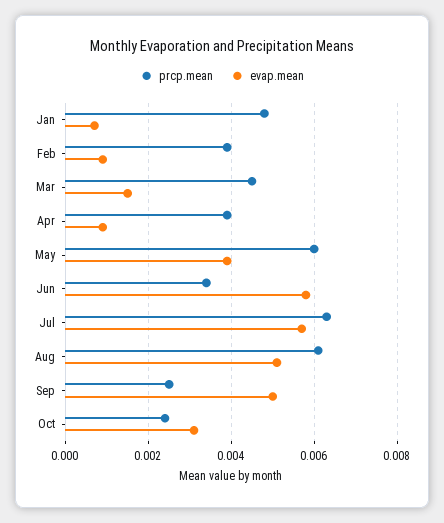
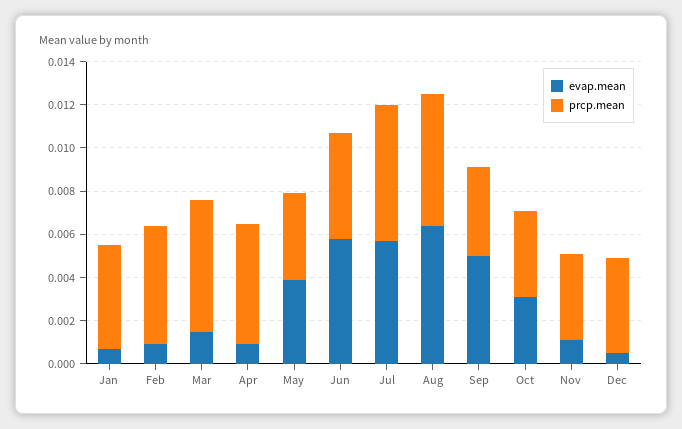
prcp.mean, Feb: 0.004 -> 0.0055
prcp.mean, Mar: 0.0045 -> 0.006
prcp.mean, Apr: 0.004 -> 0.0055
prcp.mean, May: 0.006 -> 0.004
prcp.mean, Jun: 0.0035 -> 0.005
evap.mean, Aug: 0.005 -> 0.0065
prcp.mean, Sep: 0.0025 -> 0.004
prcp.mean, Oct: 0.0025 -> 0.004
evap.mean, Nov: none -> 0.001
prcp.mean, Nov: none -> 0.004
evap.mean, Dec: none -> 0.0005
prcp.mean, Dec: none -> 0.0045

